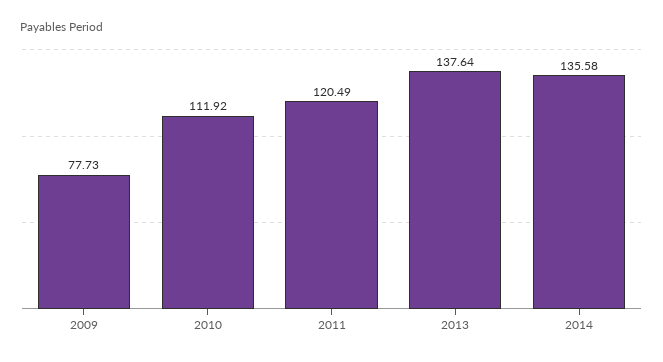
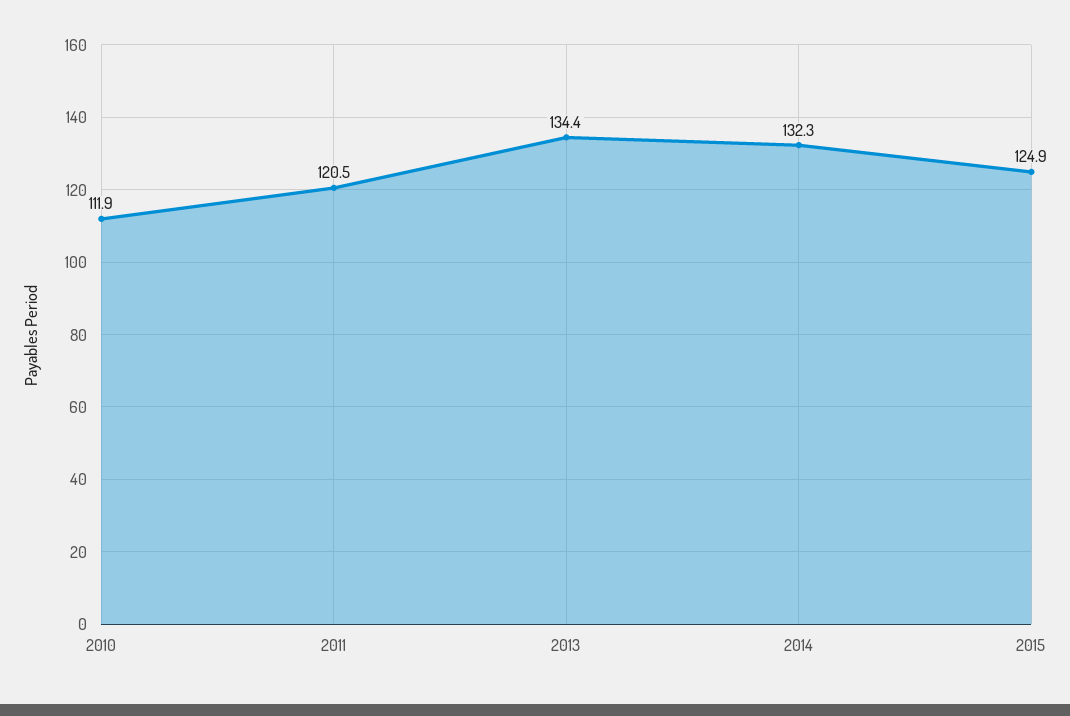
2009: 77.73 -> none
2013: 137.64 -> 134.4
2014: 135.58 -> 132.3
2015: none -> 124.9

